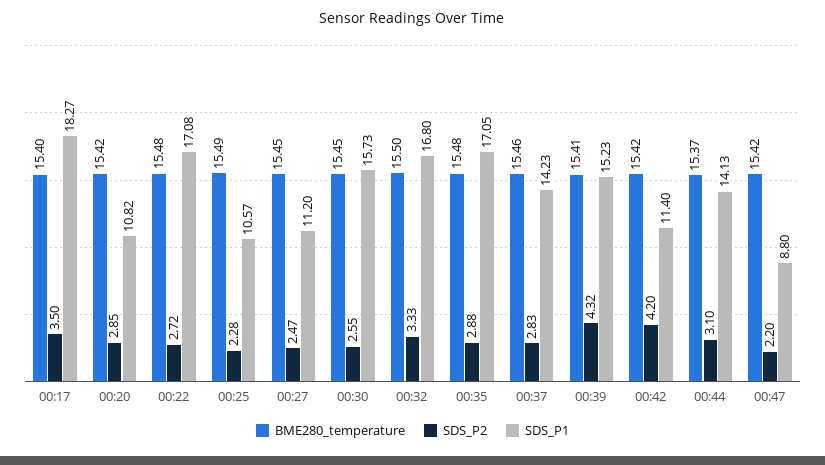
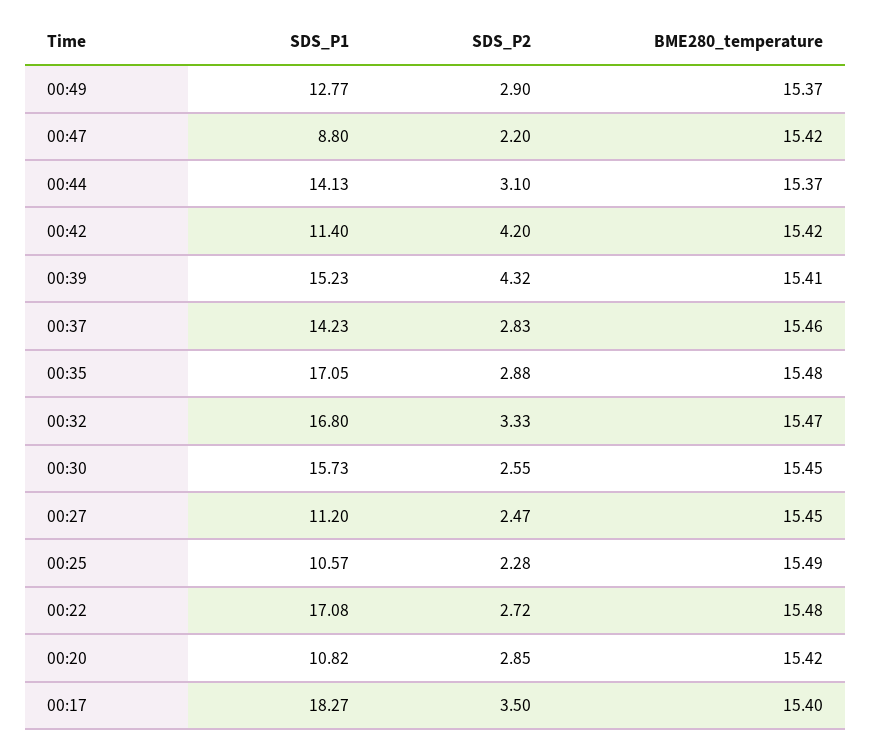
BME280_temperature, 00:32: 15.5 -> 15.47
SDS_P1, 00:49: none -> 12.77
SDS_P2, 00:49: none -> 2.9
BME280_temperature, 00:49: none -> 15.37

